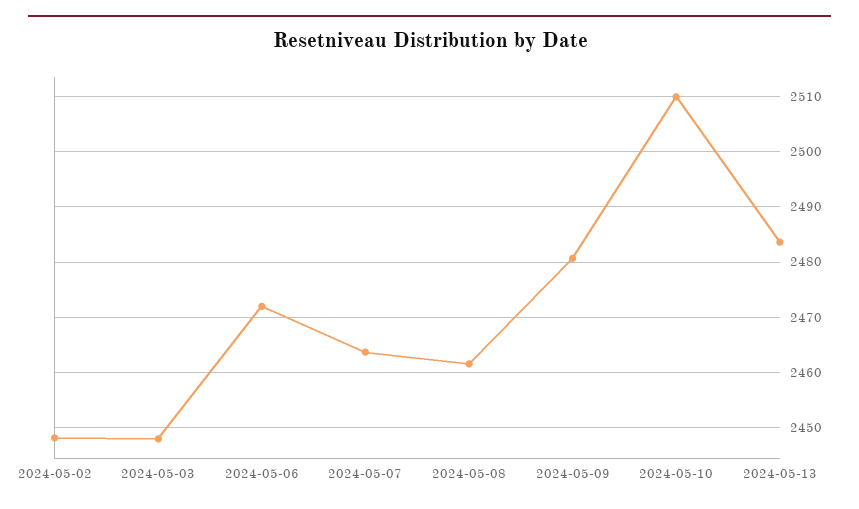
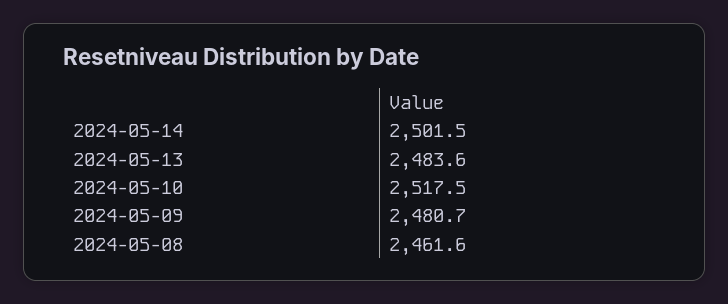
2024-05-02: 2448 -> none
2024-05-03: 2448 -> none
2024-05-06: 2472 -> none
2024-05-07: 2464 -> none
2024-05-10: 2510 -> 2517.5
2024-05-14: none -> 2501.5

